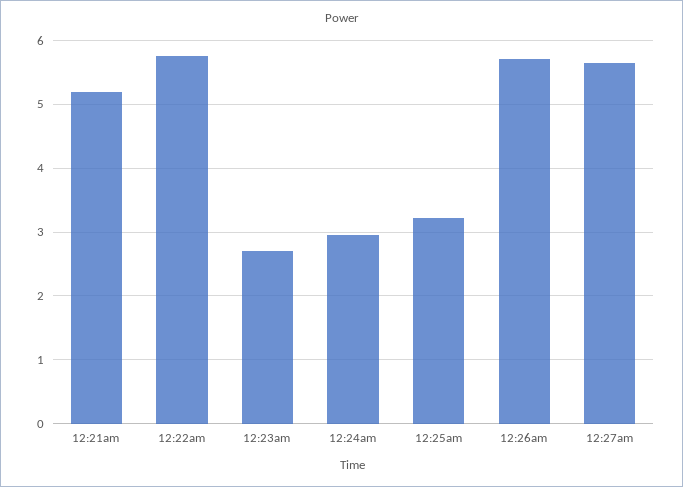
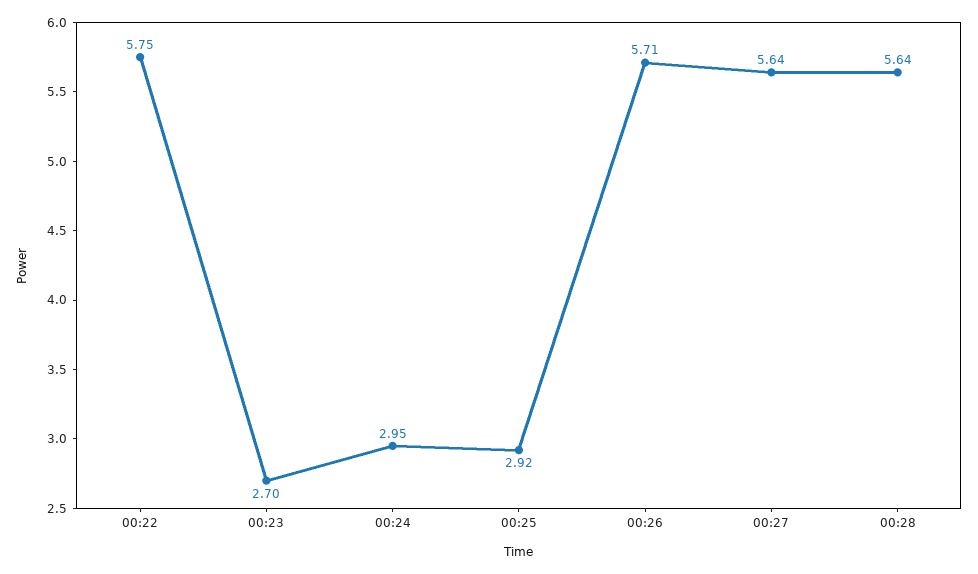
12:21am: 5.2 -> none
12:25am: 3.2 -> 2.92
00:28: none -> 5.64

